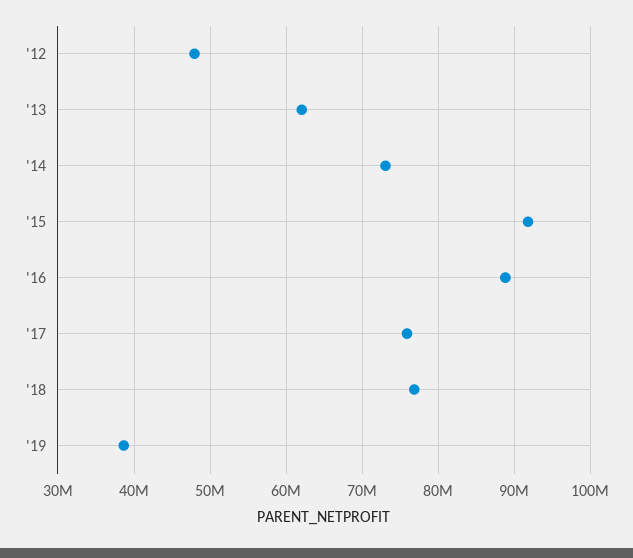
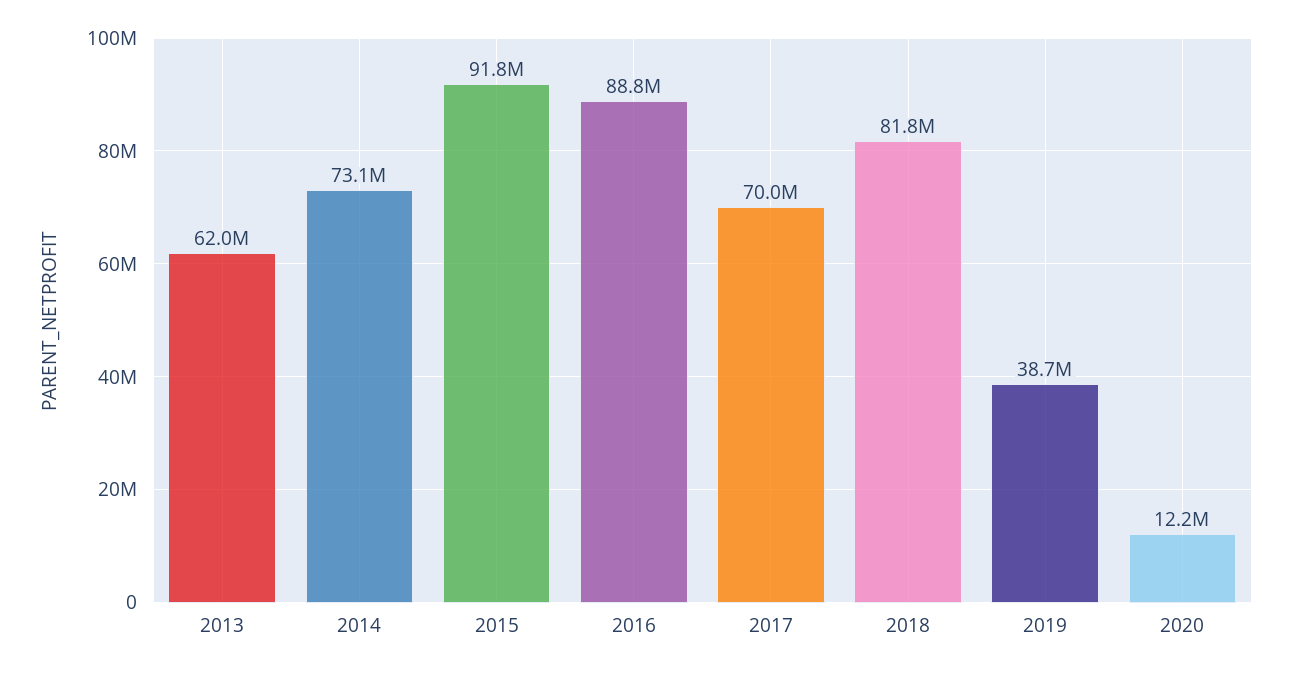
'12: 48000000 -> none
'17: 76000000 -> 70000000
'18: 77000000 -> 81800000
2020: none -> 12200000

